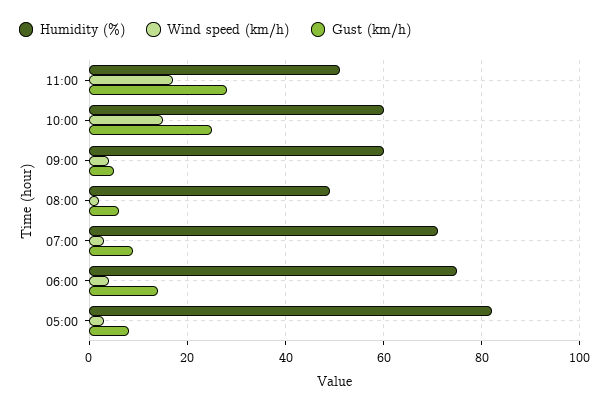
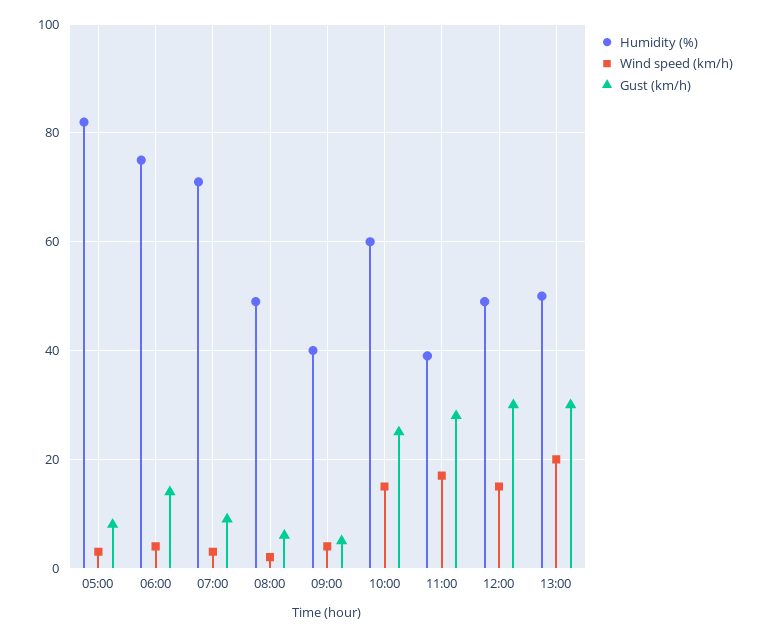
Humidity (%), 11:00: 50 -> 40
Humidity (%), 09:00: 60 -> 40
Humidity (%), 12:00: none -> 50
Wind speed (km/h), 12:00: none -> 15
Gust (km/h), 12:00: none -> 30
Humidity (%), 13:00: none -> 50
Wind speed (km/h), 13:00: none -> 20
Gust (km/h), 13:00: none -> 30

